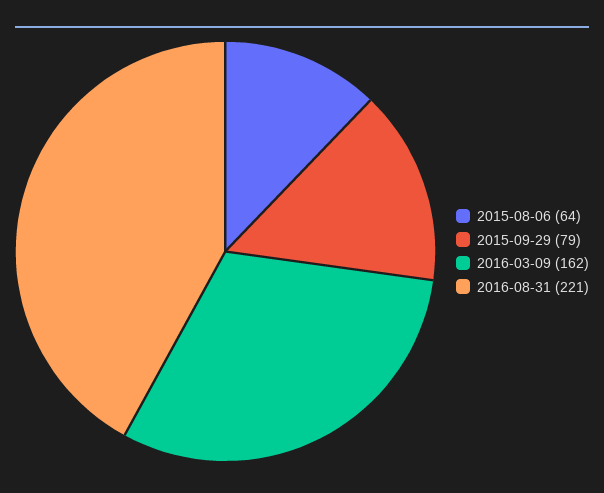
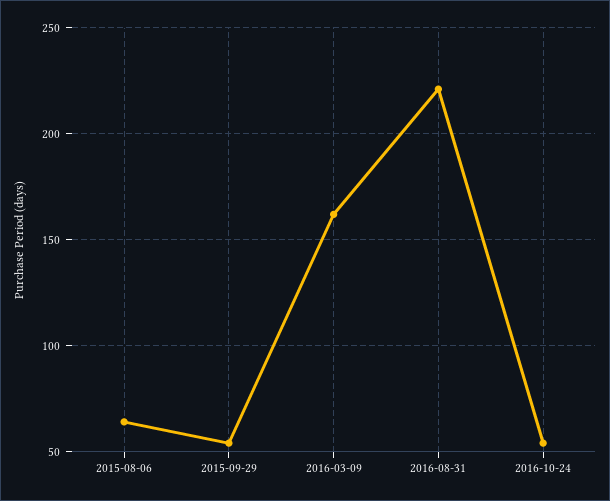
2015-09-29: 79 -> 55
2016-10-24: none -> 55

